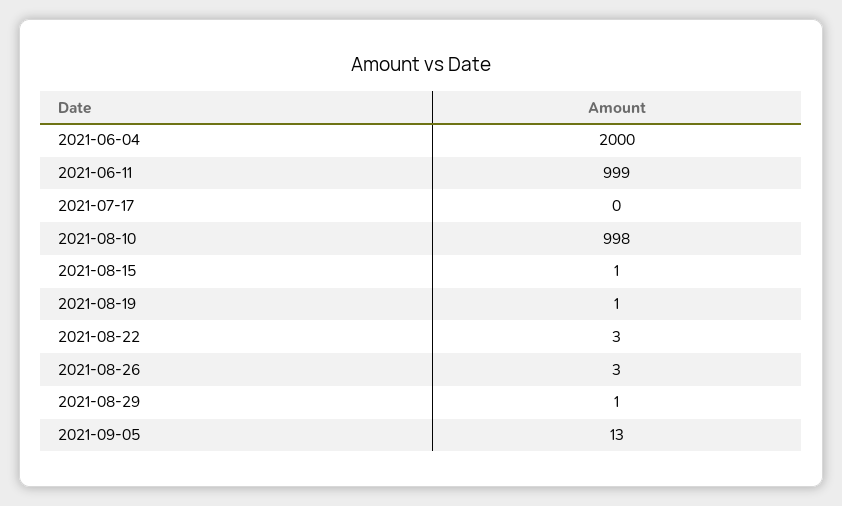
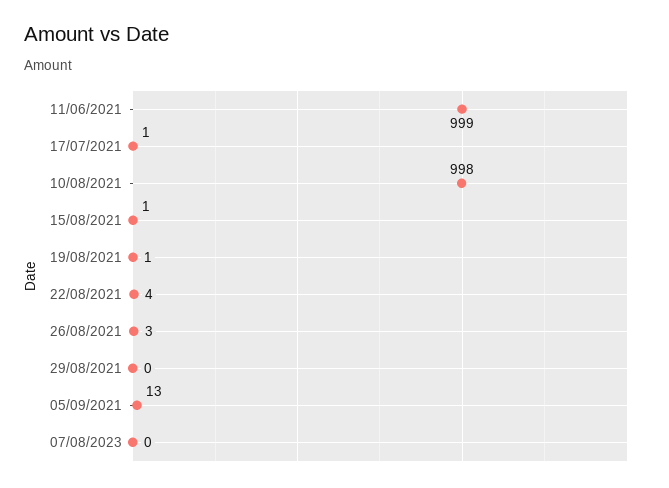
2021-06-04: 2000 -> none
2021-07-17: 0 -> 1
2021-08-22: 3 -> 4
2021-08-29: 1 -> 0
07/08/2023: none -> 0

